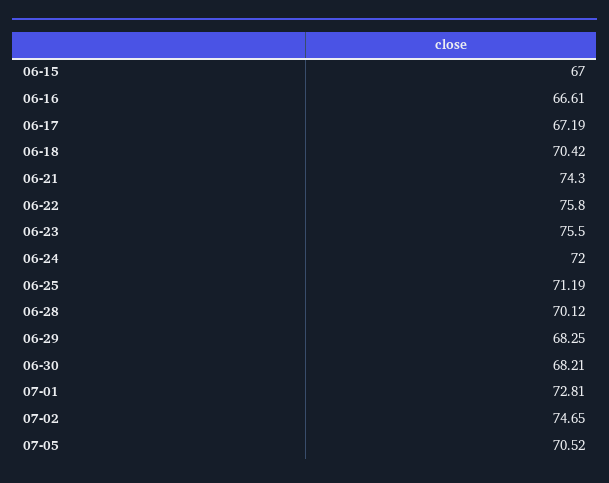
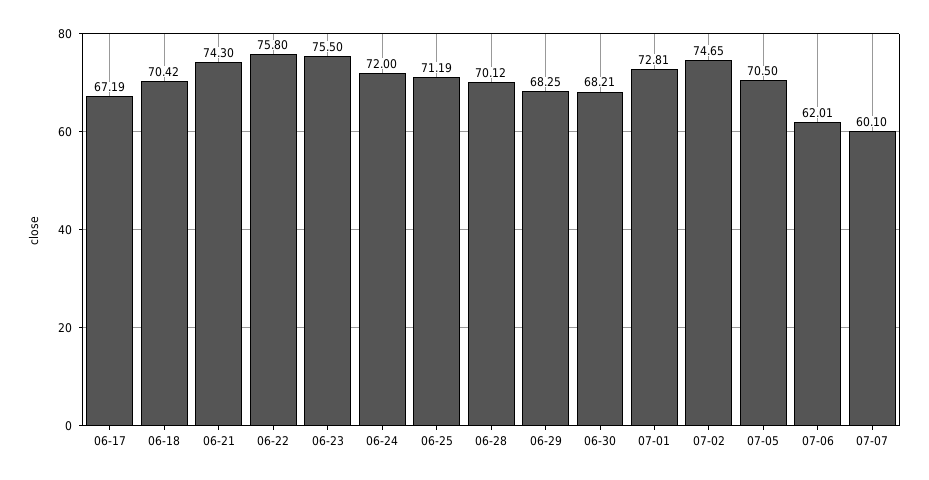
06-15: 67 -> none
06-16: 66.61 -> none
07-05: 70.52 -> 70.5
07-06: none -> 62.01
07-07: none -> 60.1

